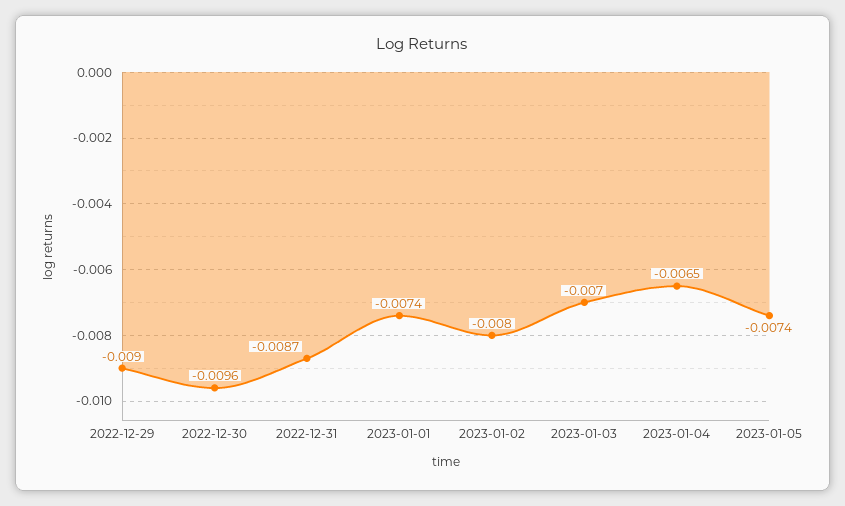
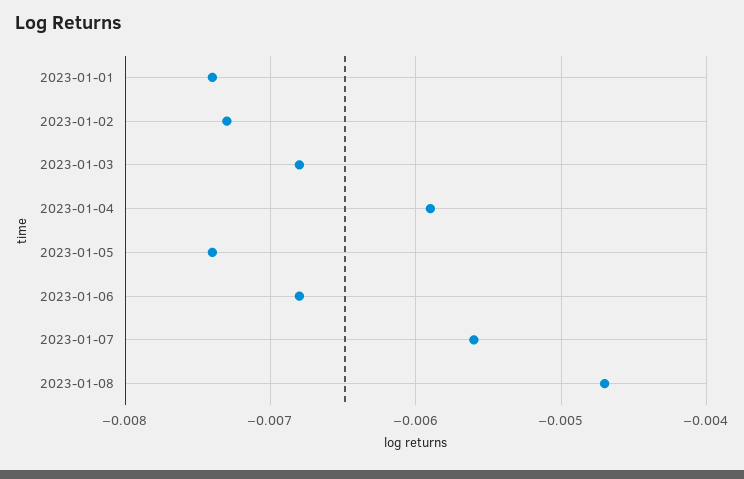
2022-12-29: -0.009 -> none
2022-12-30: -0.0096 -> none
2022-12-31: -0.0087 -> none
2023-01-02: -0.008 -> -0.0073
2023-01-03: -0.007 -> -0.0068
2023-01-04: -0.0065 -> -0.0059
2023-01-06: none -> -0.0068
2023-01-07: none -> -0.0056
2023-01-08: none -> -0.0047

